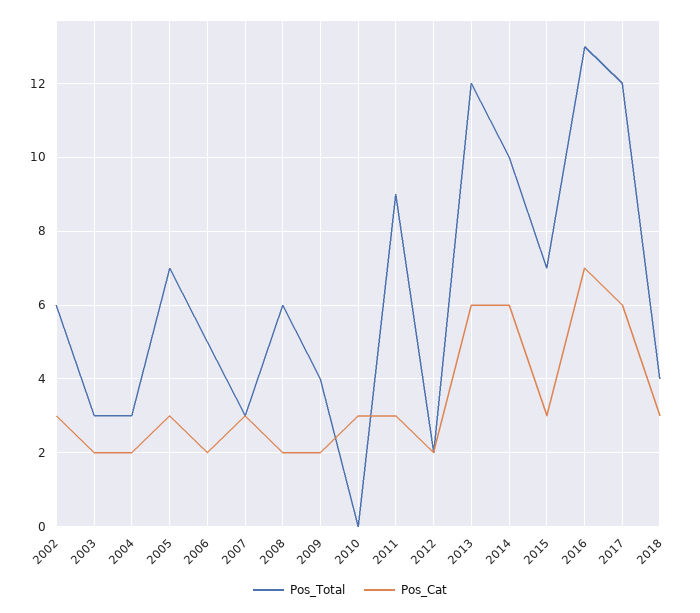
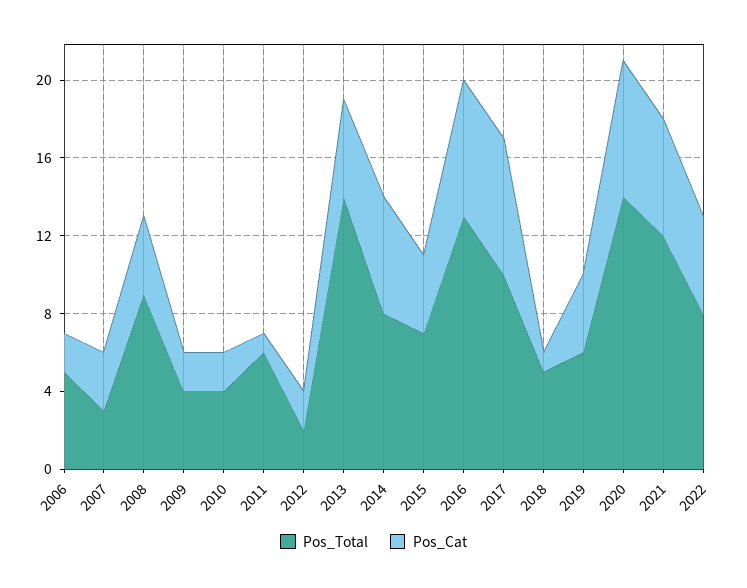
Pos_Total, 2002: 6 -> none
Pos_Cat, 2002: 3 -> none
Pos_Total, 2003: 3 -> none
Pos_Cat, 2003: 2 -> none
Pos_Total, 2004: 3 -> none
Pos_Cat, 2004: 2 -> none
Pos_Total, 2005: 7 -> none
Pos_Cat, 2005: 3 -> none
Pos_Total, 2008: 6 -> 9
Pos_Cat, 2008: 2 -> 4
Pos_Total, 2010: 0 -> 4
Pos_Cat, 2010: 3 -> 2
Pos_Total, 2011: 9 -> 6
Pos_Cat, 2011: 3 -> 1
Pos_Total, 2013: 12 -> 14
Pos_Cat, 2013: 6 -> 5
Pos_Total, 2014: 10 -> 8
Pos_Cat, 2015: 3 -> 4
Pos_Total, 2017: 12 -> 10
Pos_Cat, 2017: 6 -> 7
Pos_Total, 2018: 4 -> 5
Pos_Cat, 2018: 3 -> 1
Pos_Total, 2019: none -> 6
Pos_Cat, 2019: none -> 4
Pos_Total, 2020: none -> 14
Pos_Cat, 2020: none -> 7
Pos_Total, 2021: none -> 12
Pos_Cat, 2021: none -> 6
Pos_Total, 2022: none -> 8
Pos_Cat, 2022: none -> 5

